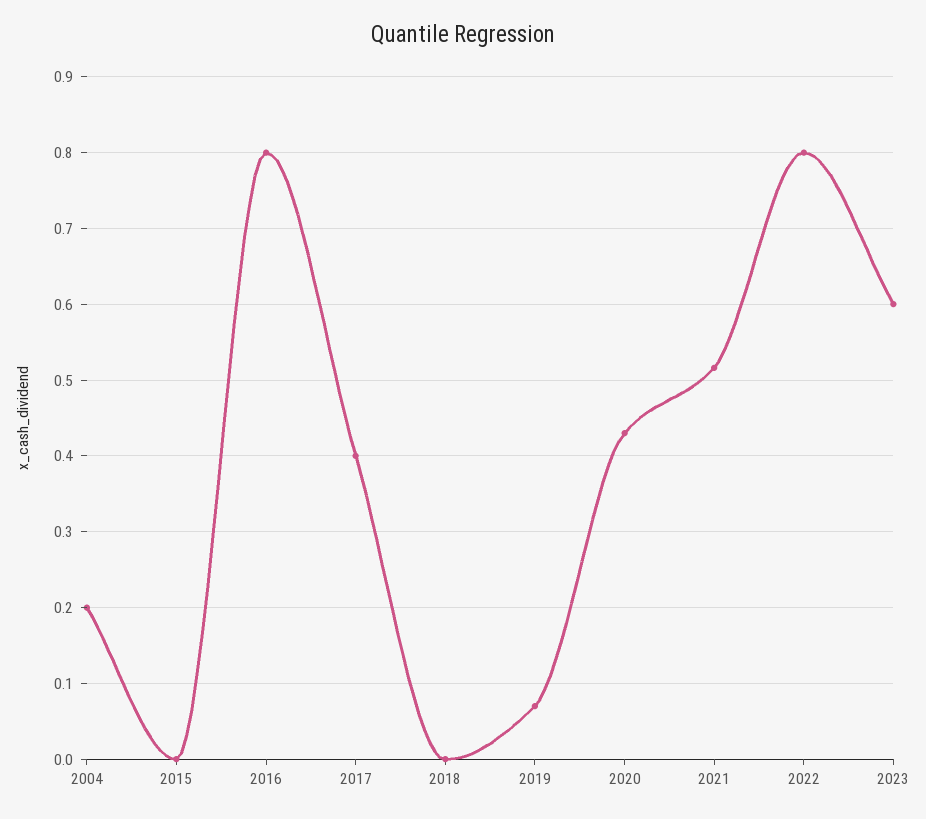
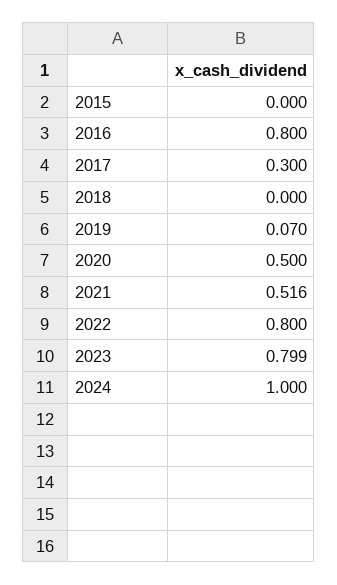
2004: 0.2 -> none
2017: 0.4 -> 0.3
2020: 0.43 -> 0.5
2023: 0.6 -> 0.799
2024: none -> 1

